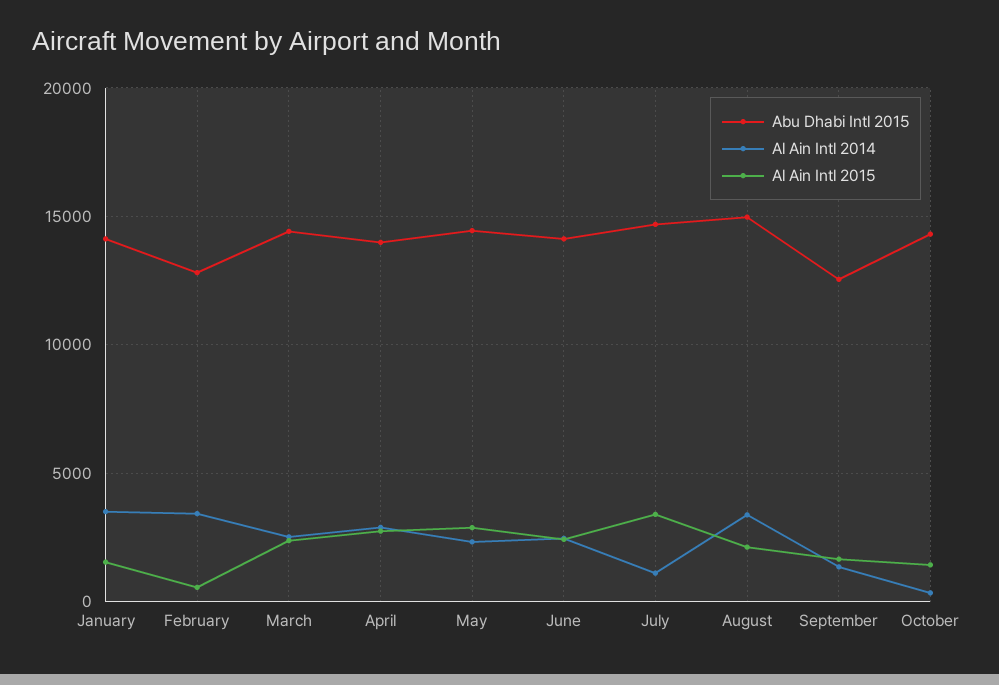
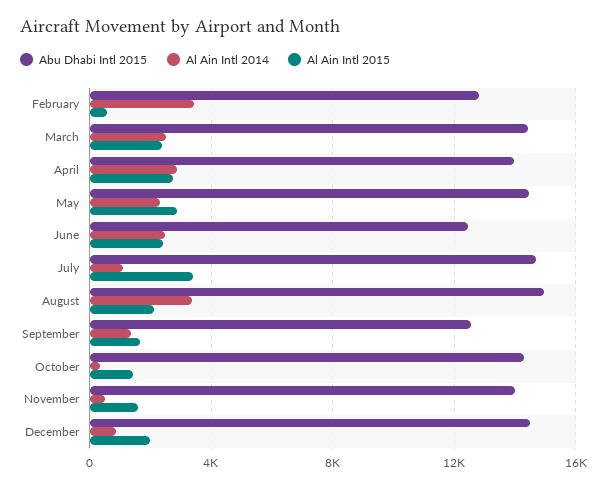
Abu Dhabi Intl 2015, January: 14000 -> none
Al Ain Intl 2014, January: 3500 -> none
Al Ain Intl 2015, January: 1500 -> none
Abu Dhabi Intl 2015, June: 14000 -> 12500
Abu Dhabi Intl 2015, November: none -> 14000
Al Ain Intl 2014, November: none -> 500
Al Ain Intl 2015, November: none -> 1500
Abu Dhabi Intl 2015, December: none -> 14500
Al Ain Intl 2014, December: none -> 1000
Al Ain Intl 2015, December: none -> 2000

